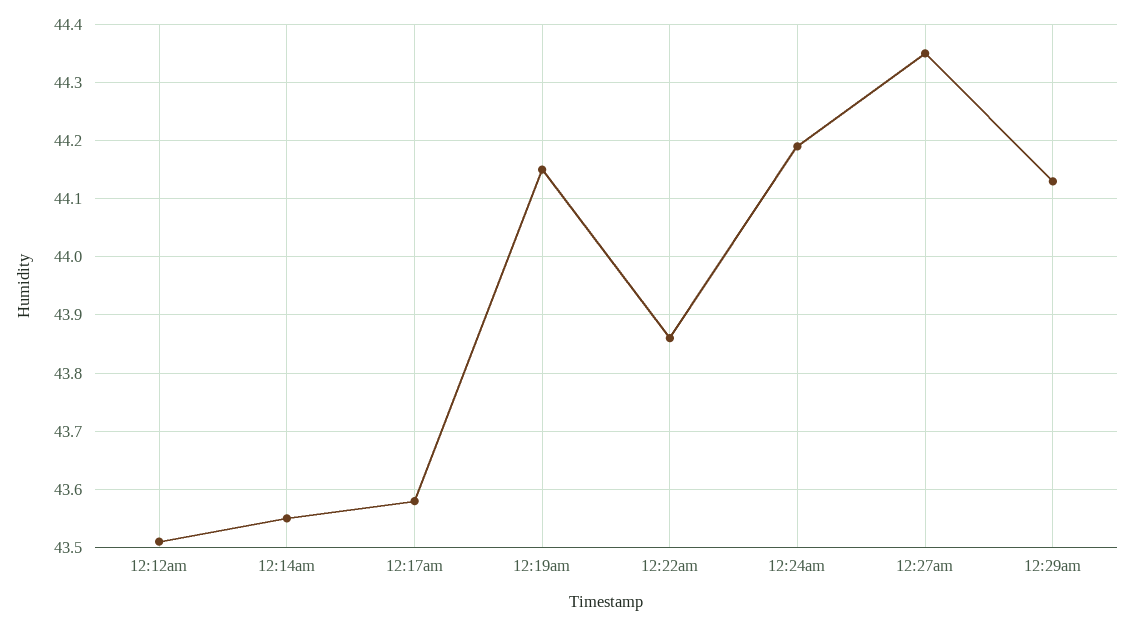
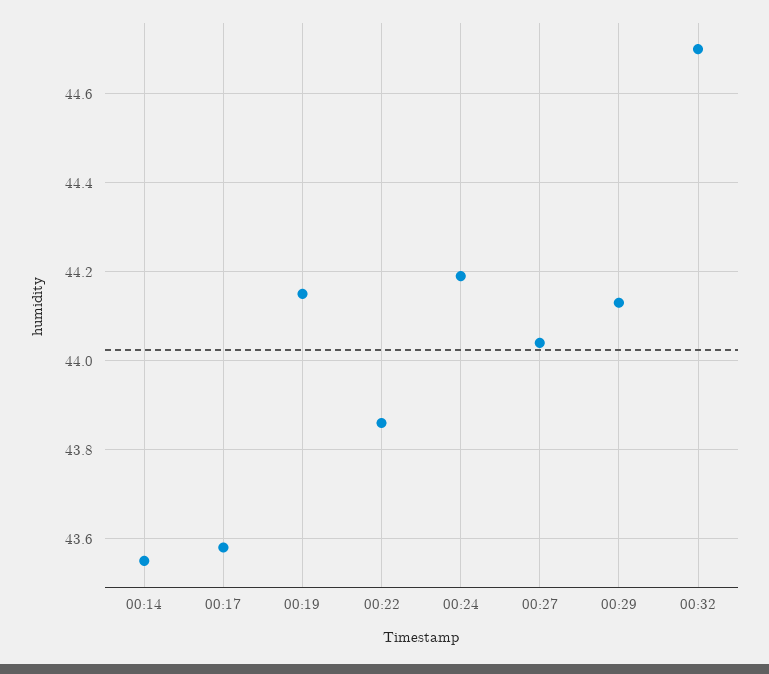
12:12am: 43.5 -> none
12:27am: 44.35 -> 44.05
00:32: none -> 44.7

